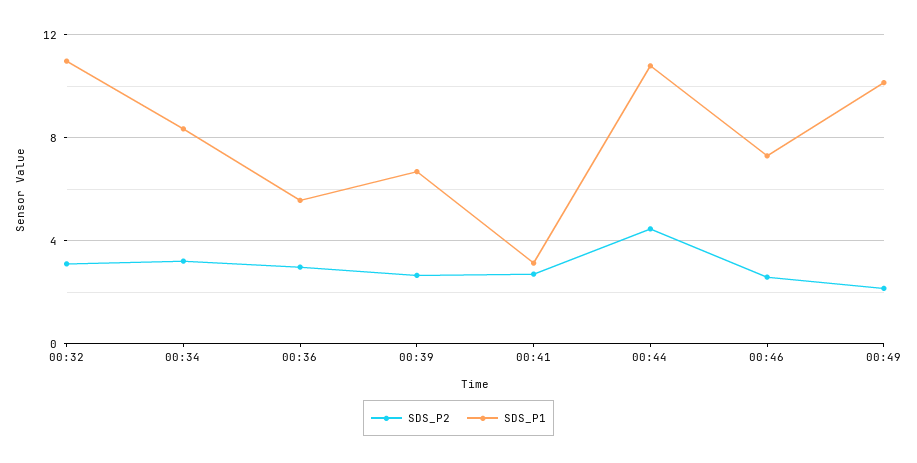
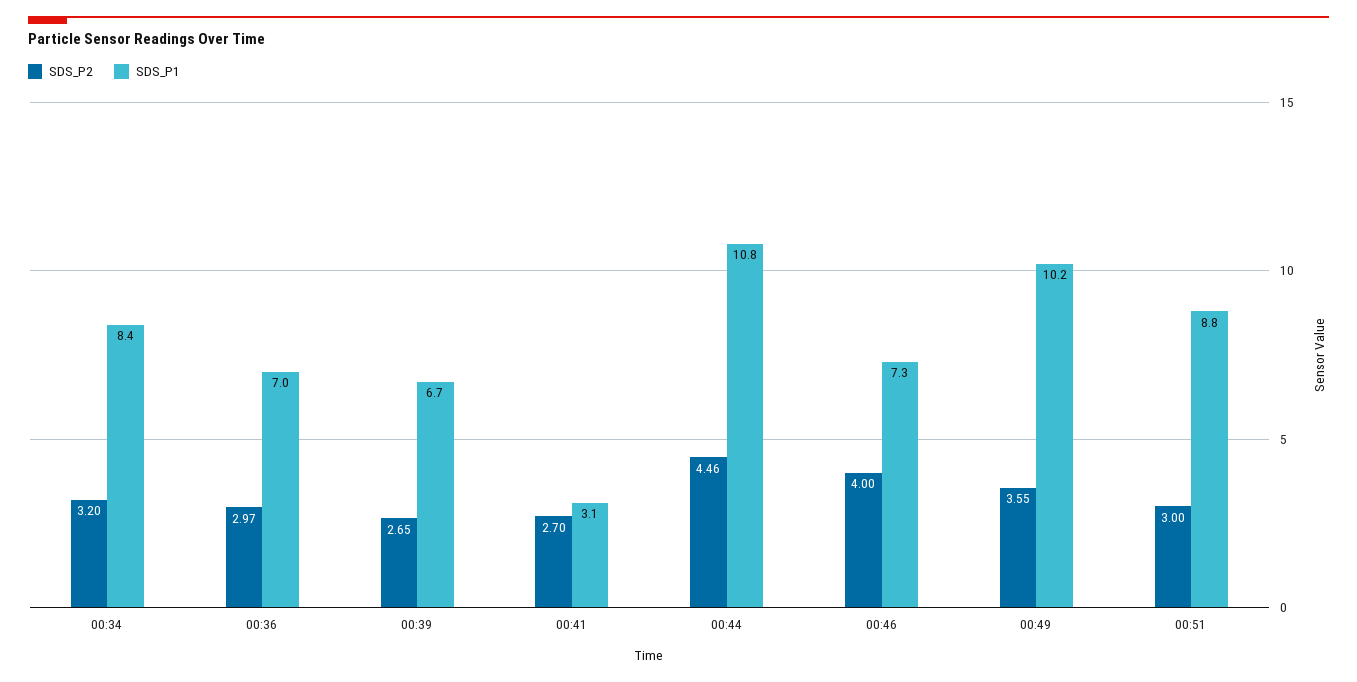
SDS_P2, 00:32: 3 -> none
SDS_P1, 00:32: 11 -> none
SDS_P1, 00:36: 5.5 -> 7
SDS_P2, 00:46: 2.5 -> 4
SDS_P2, 00:49: 2 -> 3.55
SDS_P2, 00:51: none -> 3
SDS_P1, 00:51: none -> 8.8

